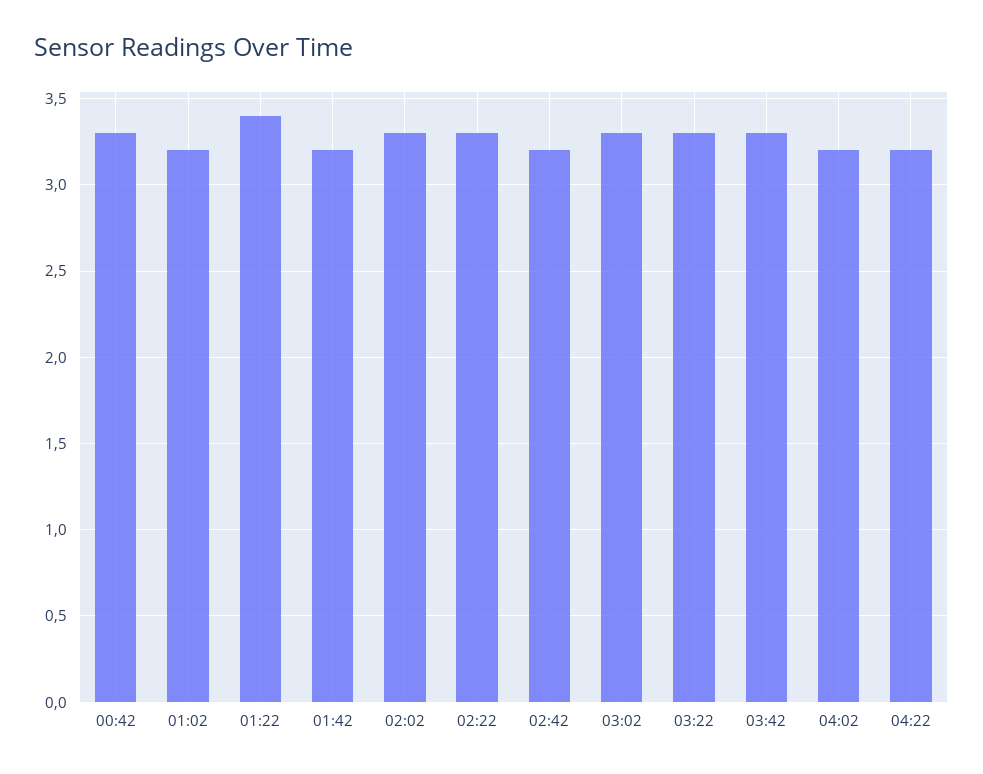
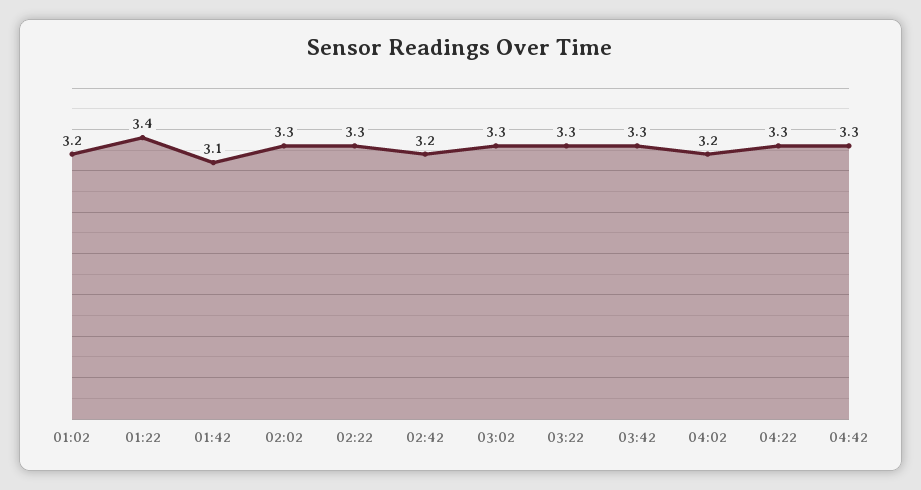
00:42: 3.3 -> none
01:42: 3.2 -> 3.1
04:22: 3.2 -> 3.3
04:42: none -> 3.3

